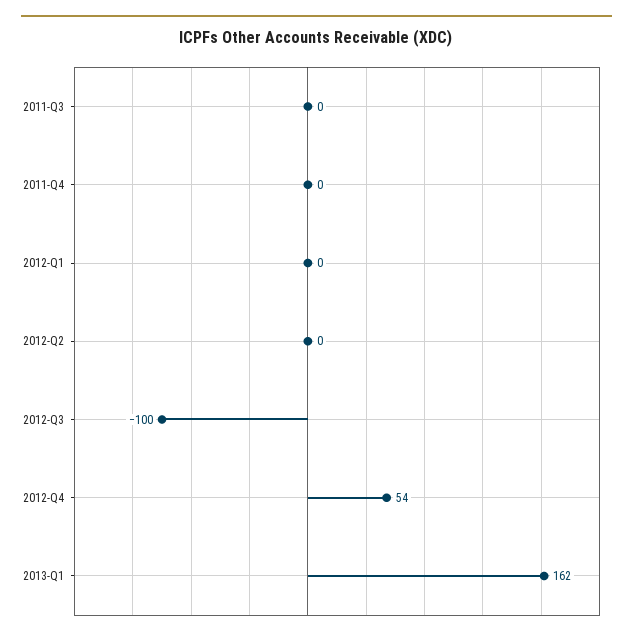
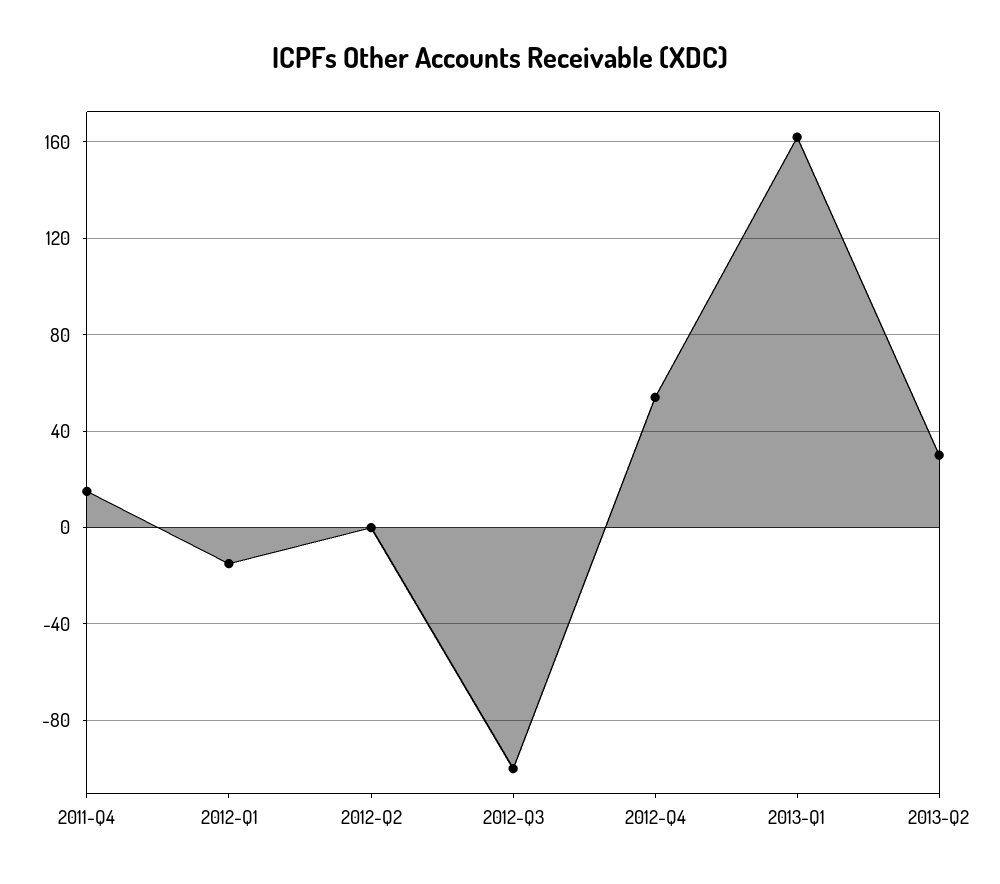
2011-Q3: 0 -> none
2011-Q4: 0 -> 15
2012-Q1: 0 -> -15
2013-Q2: none -> 30

